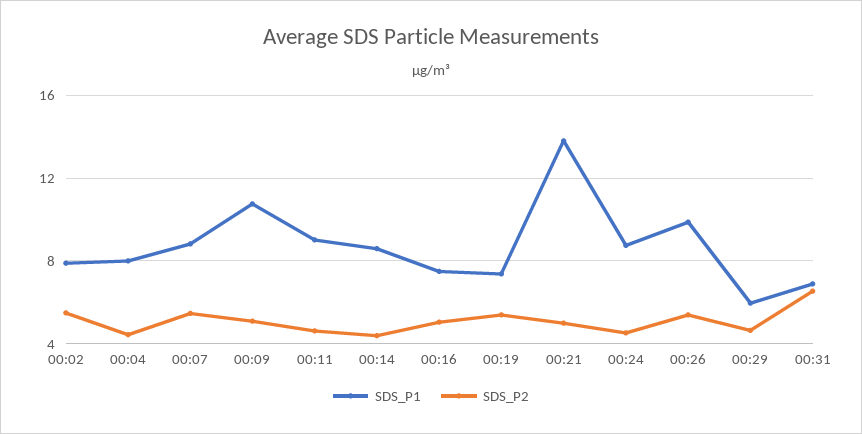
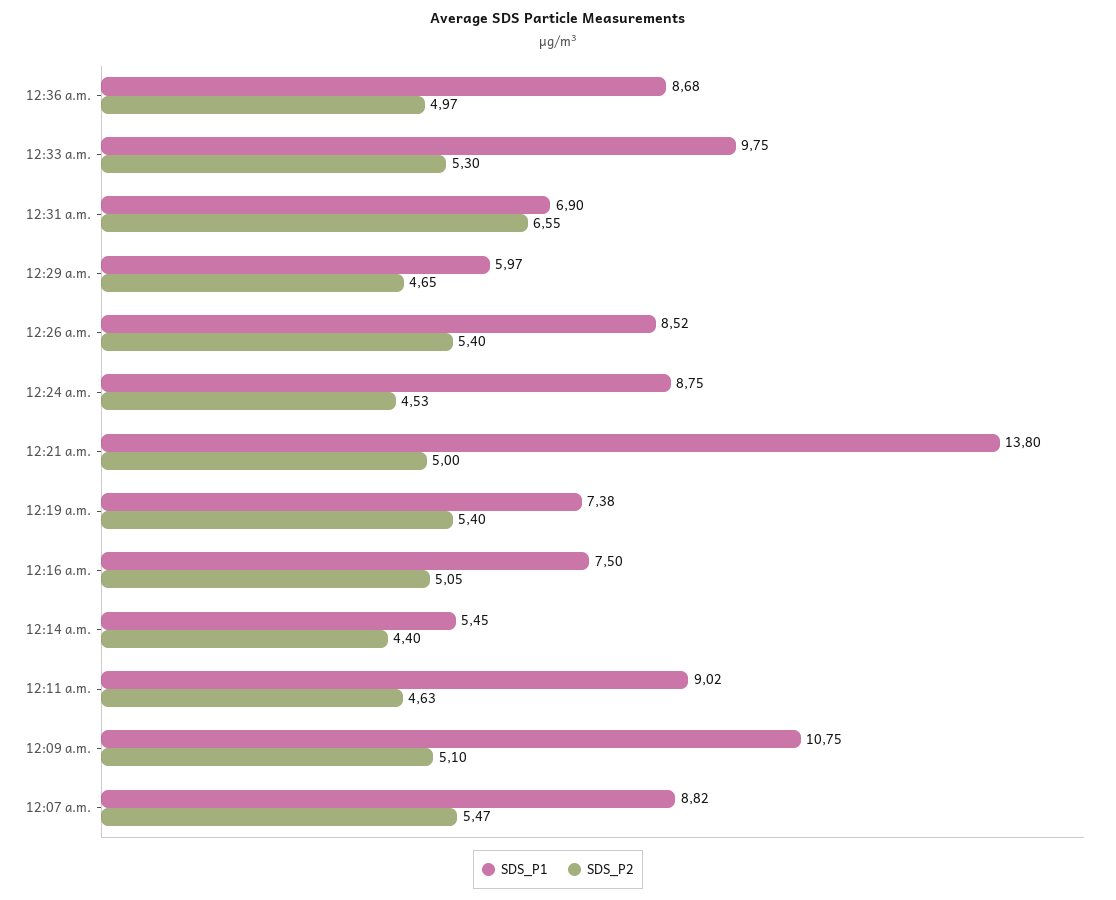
SDS_P1, 00:02: 8 -> none
SDS_P2, 00:02: 5.5 -> none
SDS_P1, 00:04: 8 -> none
SDS_P2, 00:04: 4.5 -> none
SDS_P1, 00:14: 8.5 -> 5.45
SDS_P1, 00:26: 10 -> 8.52
SDS_P1, 12:36 a.m.: none -> 8.68
SDS_P2, 12:36 a.m.: none -> 4.97
SDS_P1, 12:33 a.m.: none -> 9.75
SDS_P2, 12:33 a.m.: none -> 5.3

